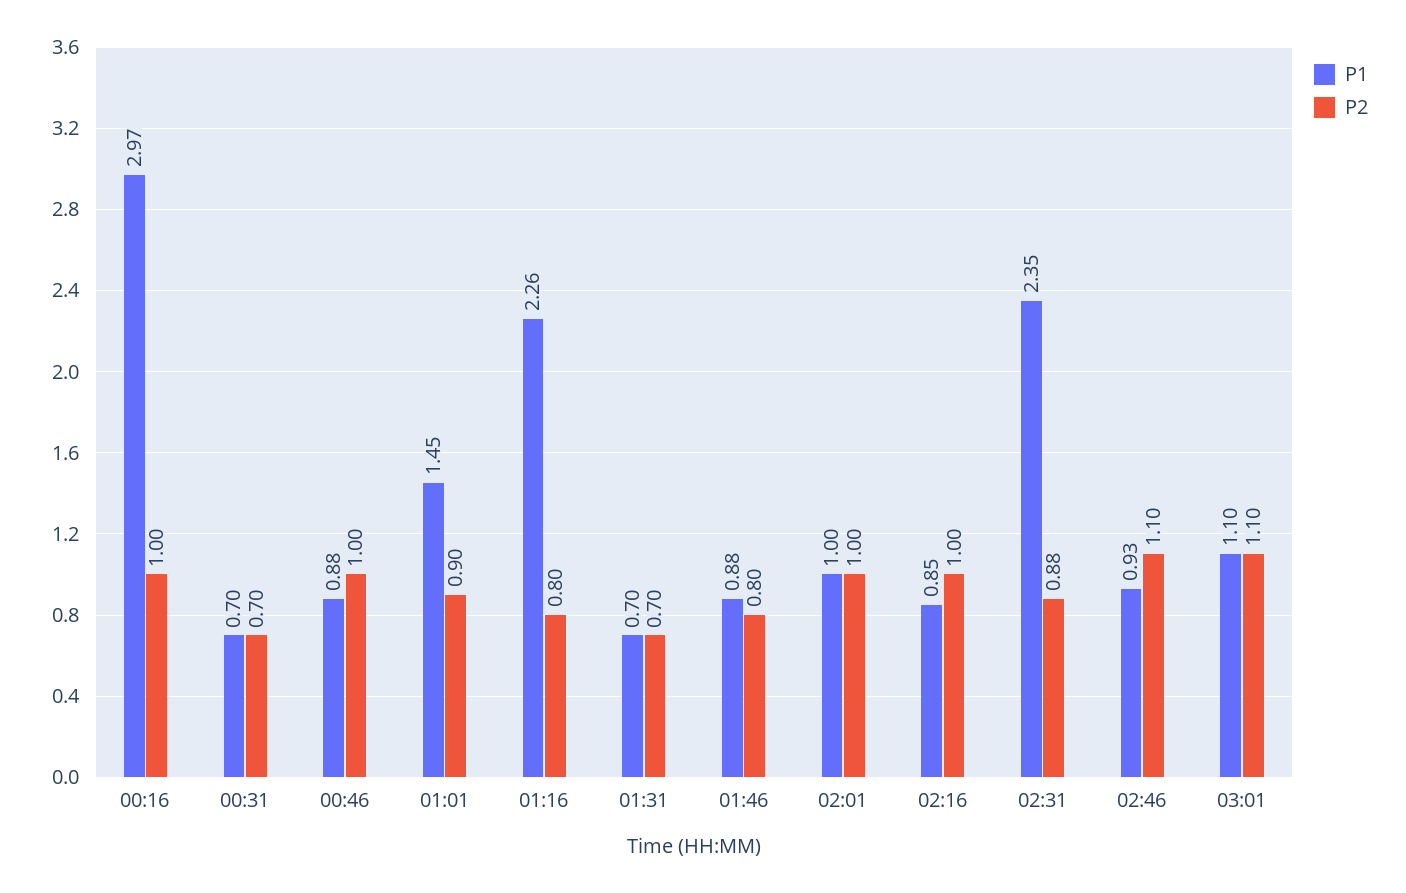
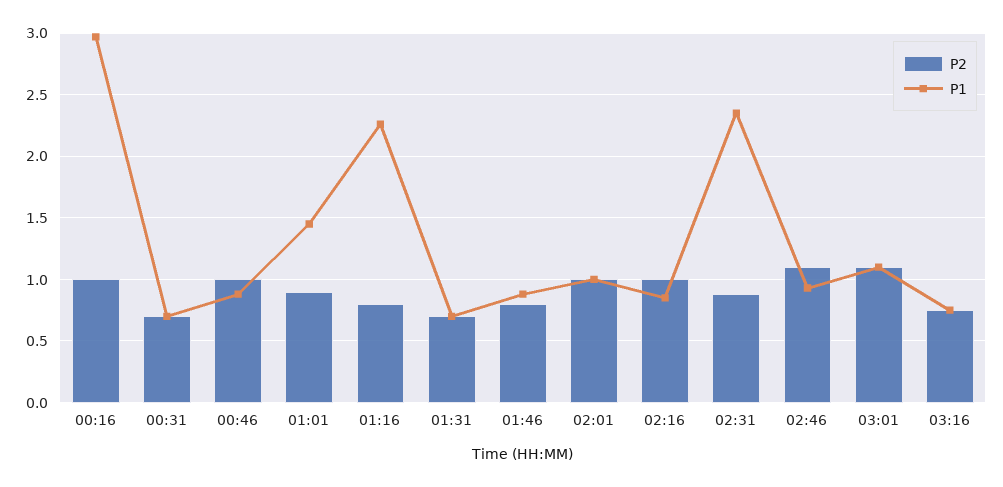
P2, 03:16: none -> 0.75
P1, 03:16: none -> 0.75

